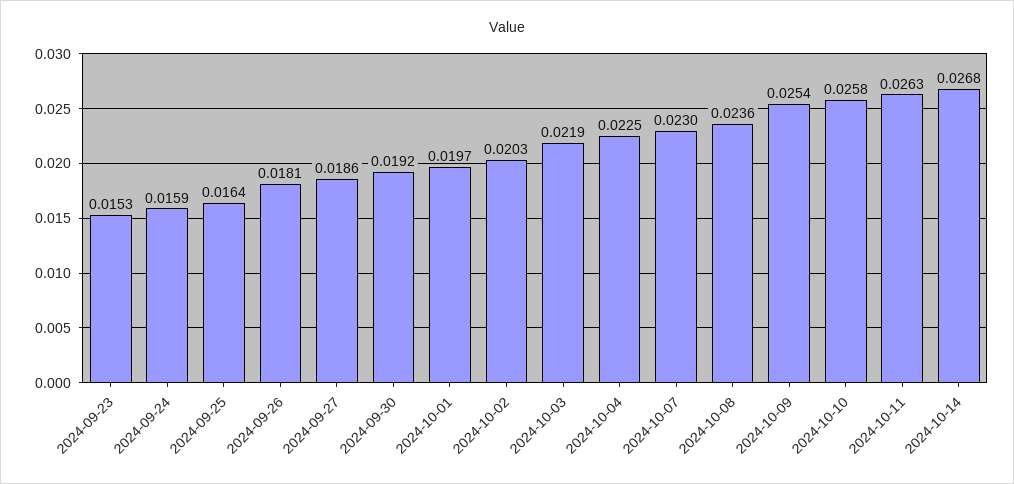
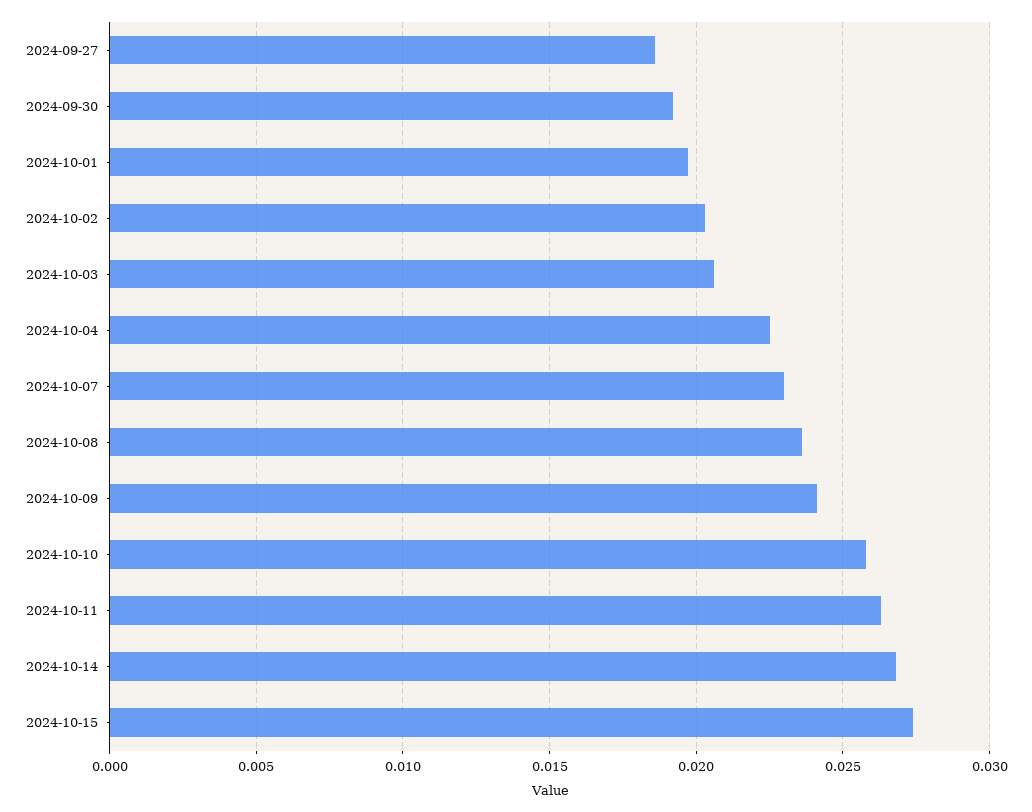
2024-09-23: 0.0153 -> none
2024-09-24: 0.0159 -> none
2024-09-25: 0.0164 -> none
2024-09-26: 0.0181 -> none
2024-10-03: 0.0219 -> 0.0205
2024-10-09: 0.0254 -> 0.024
2024-10-15: none -> 0.0275

